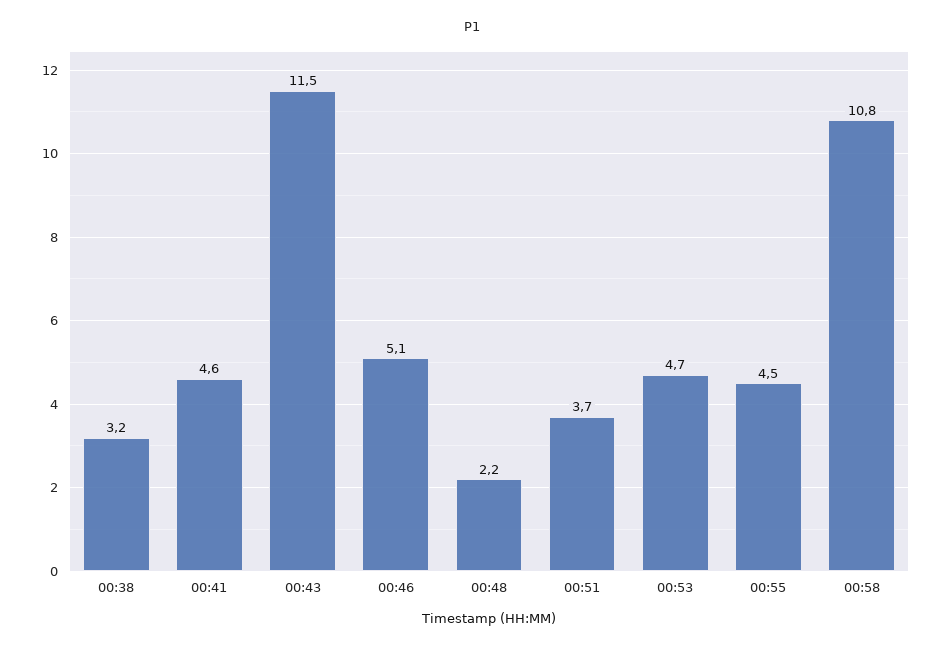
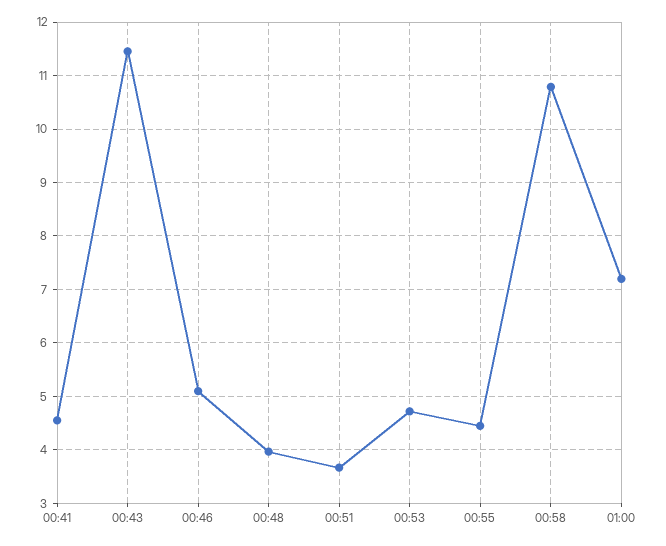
00:38: 3.2 -> none
00:48: 2.2 -> 4
01:00: none -> 7.2

